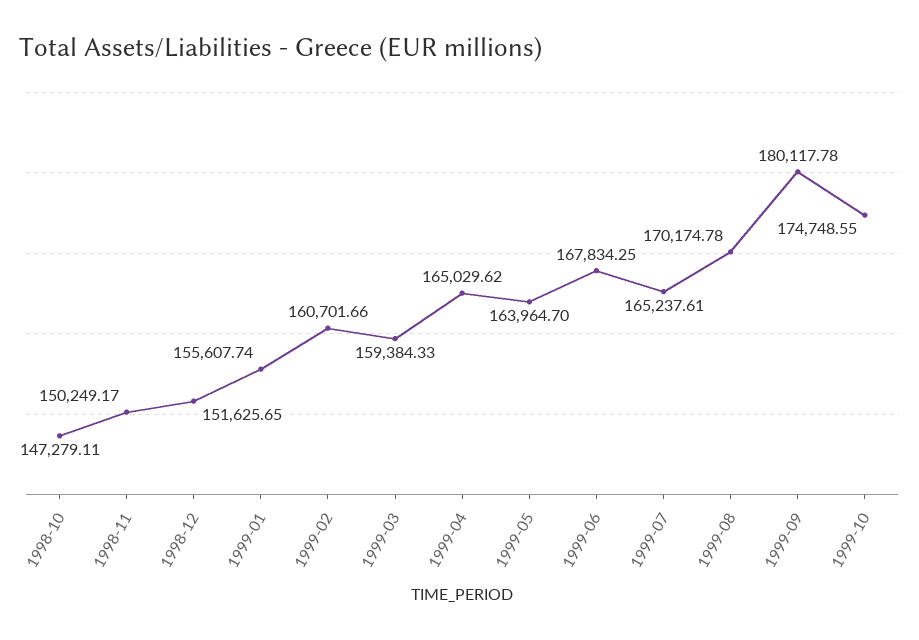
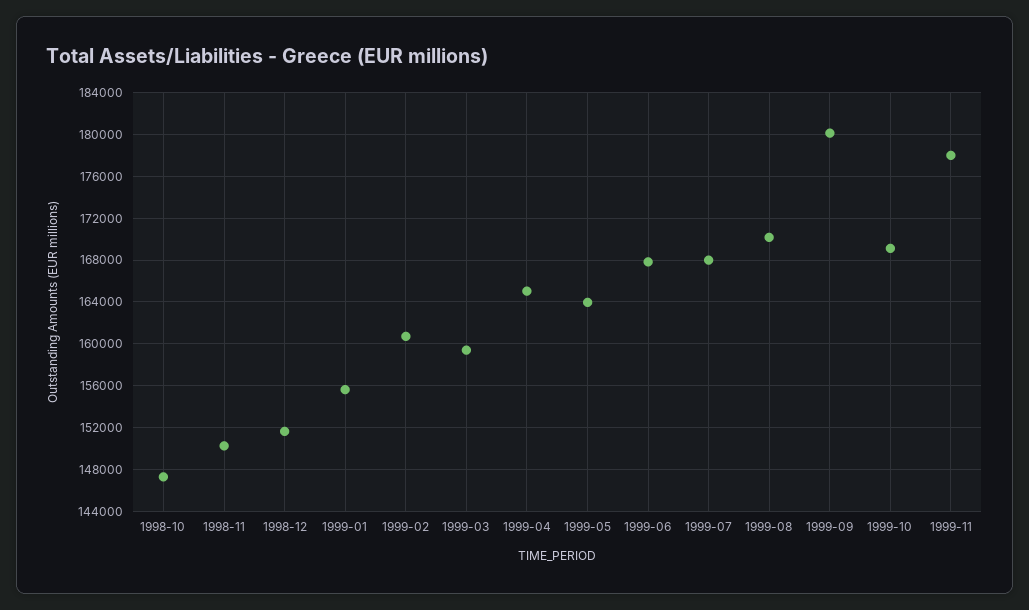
1999-07: 165237.61 -> 168000
1999-10: 174748.55 -> 169000
1999-11: none -> 178000

